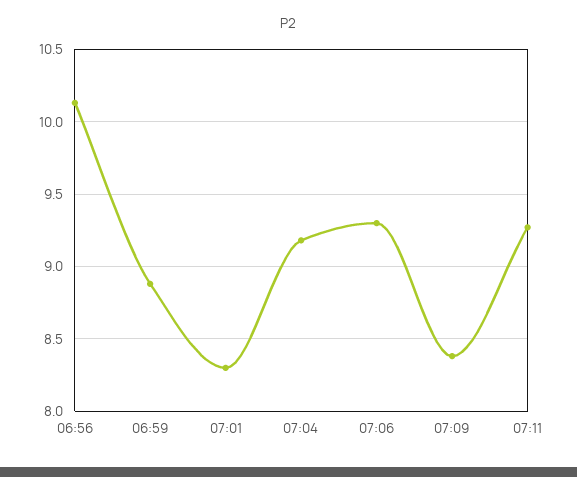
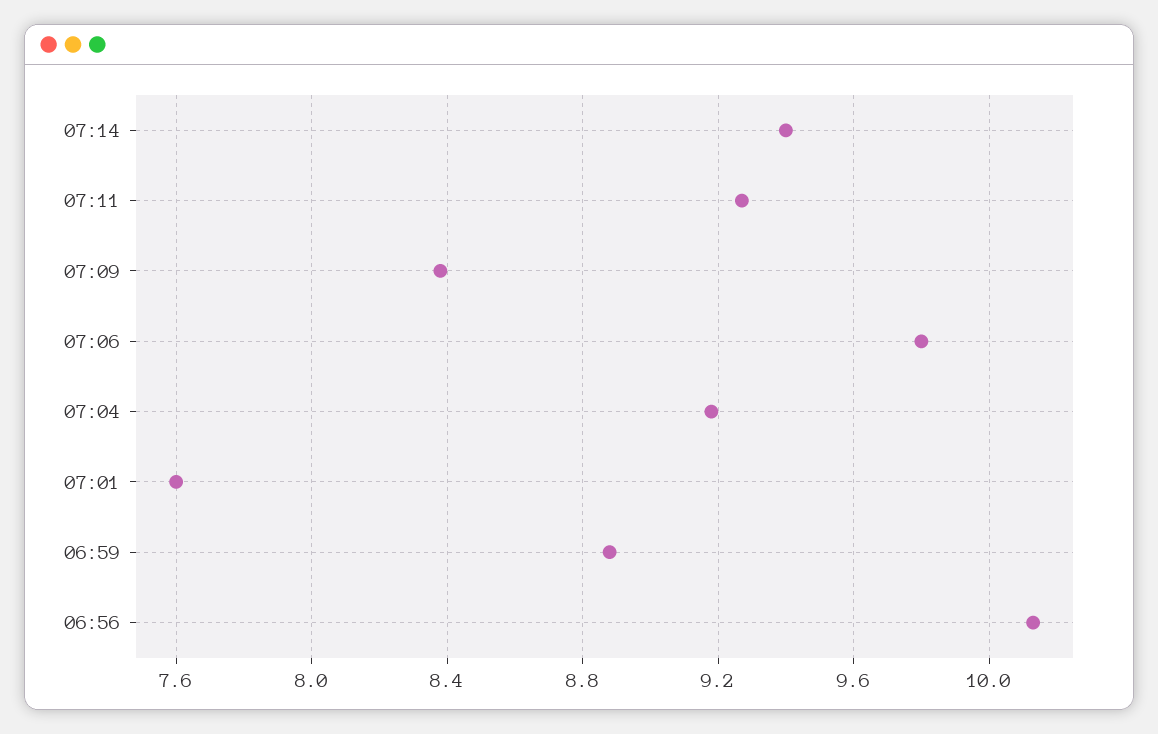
07:01: 8.3 -> 7.6
07:06: 9.3 -> 9.8
07:14: none -> 9.4

